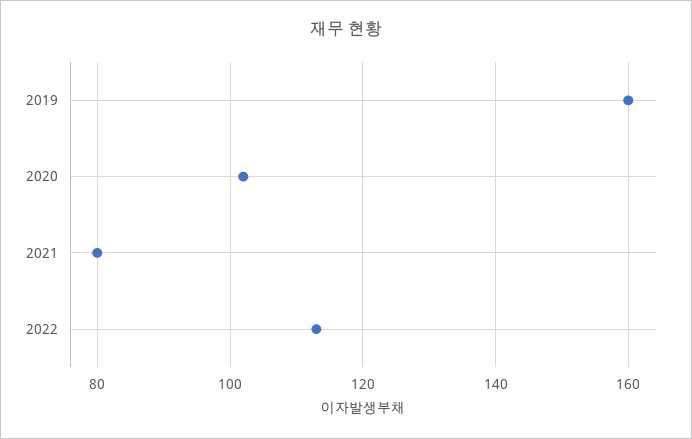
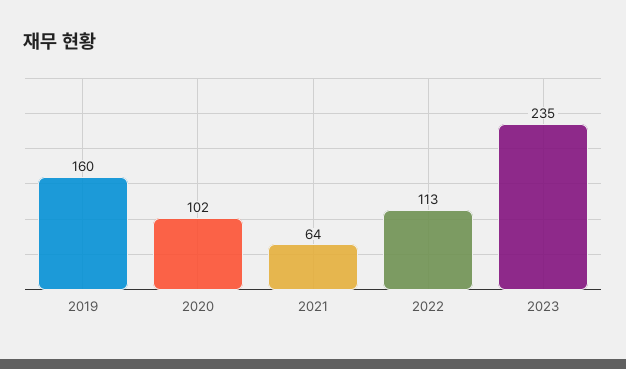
2021: 80 -> 64
2023: none -> 235

